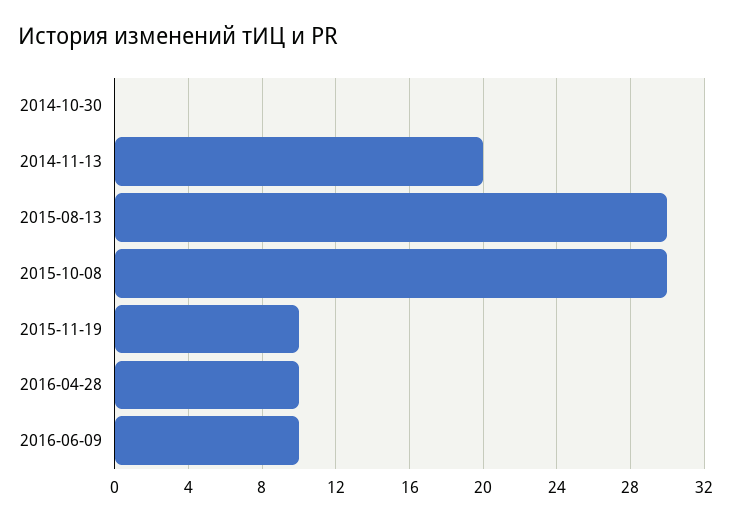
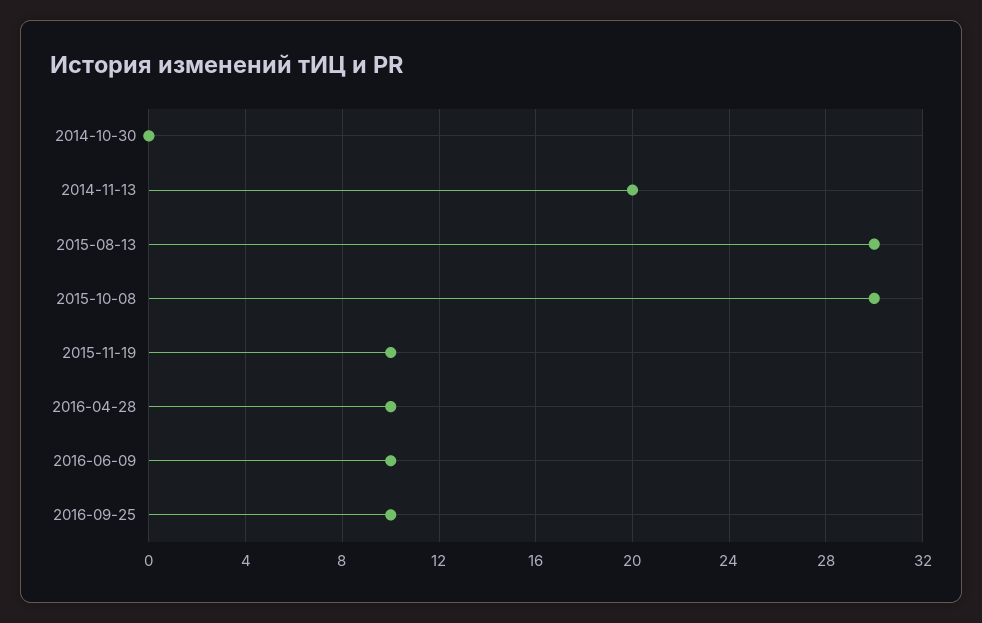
2016-09-25: none -> 10

